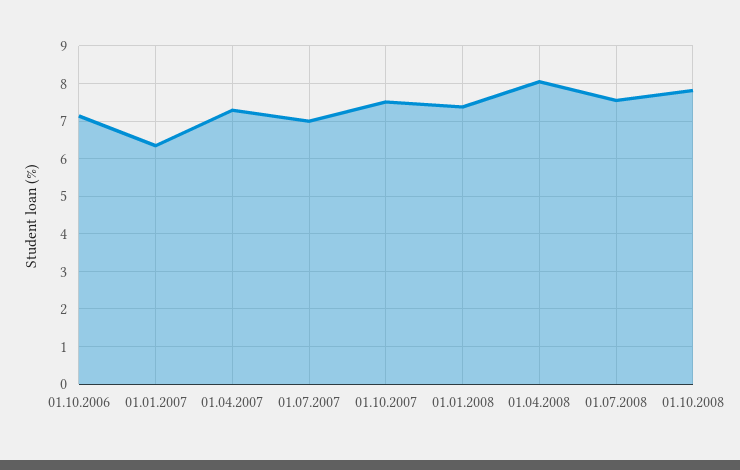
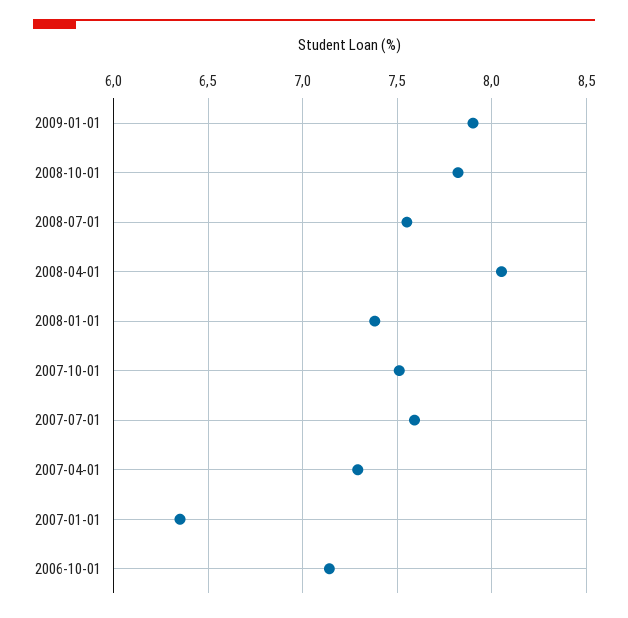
01.07.2007: 7 -> 7.6
2009-01-01: none -> 7.9

